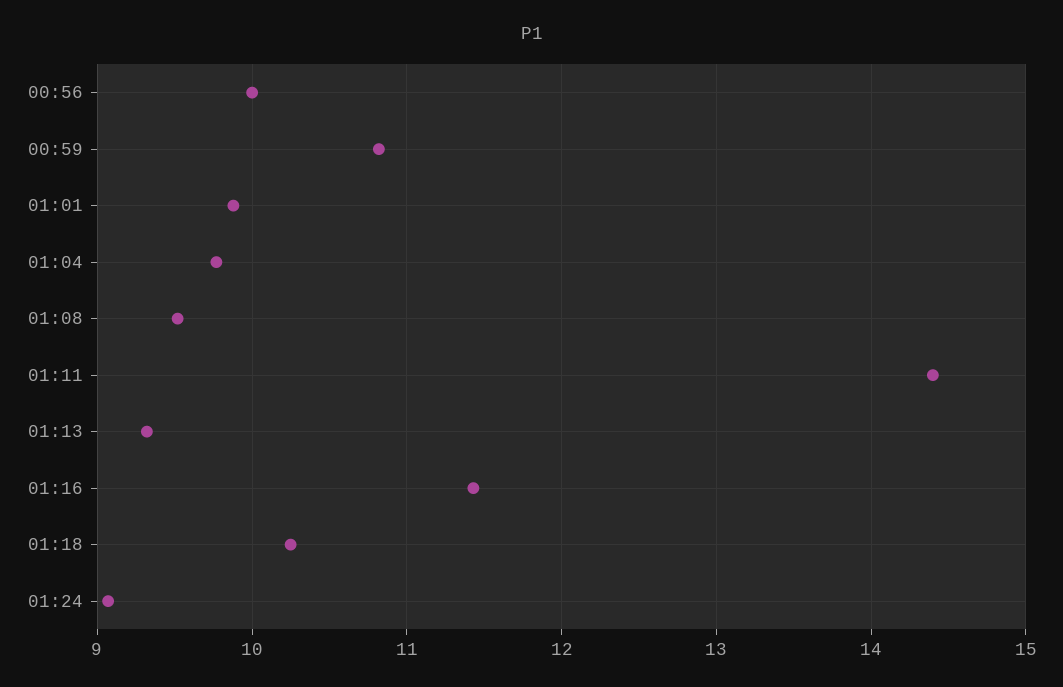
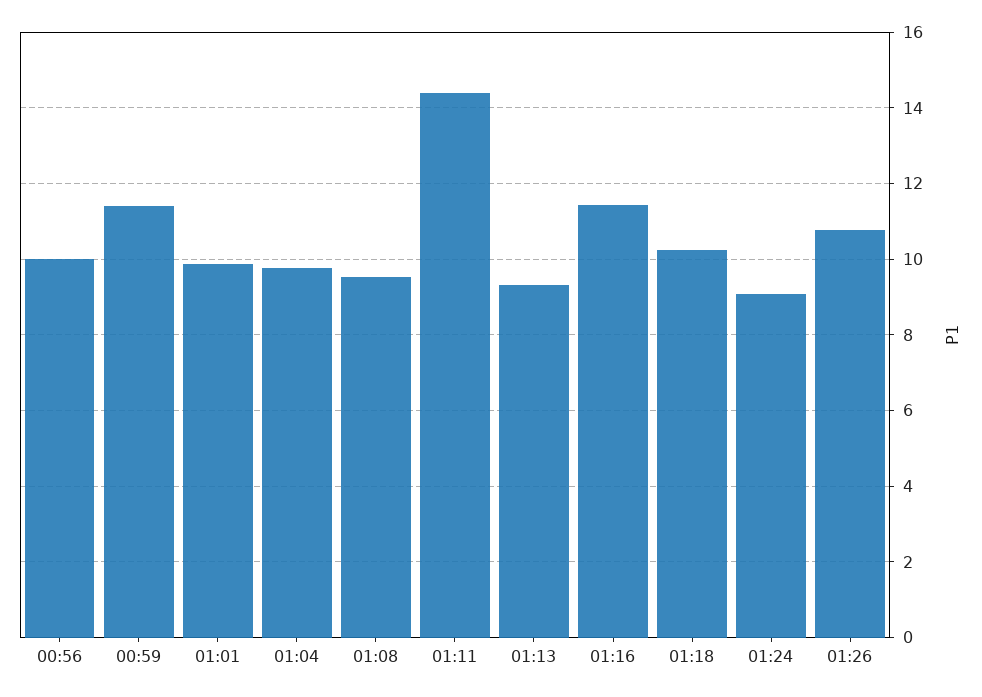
00:59: 10.8 -> 11.4
01:26: none -> 10.8

